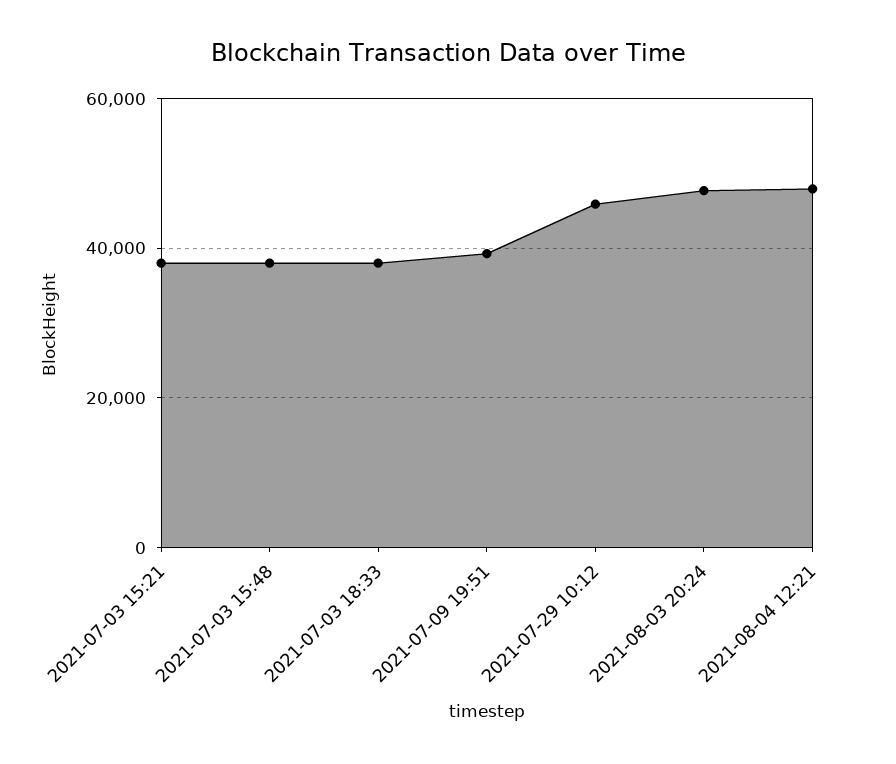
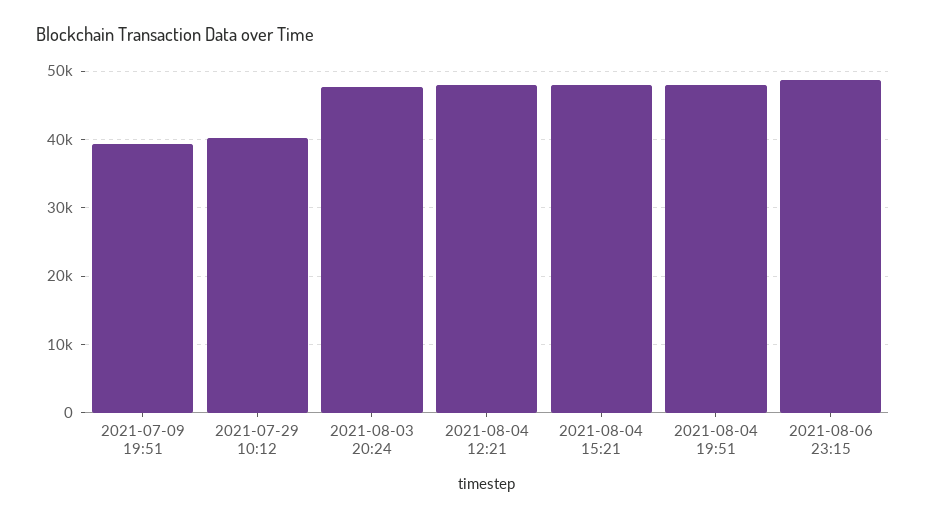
2021-07-03 15:21: 38000 -> none
2021-07-03 15:48: 38000 -> none
2021-07-03 18:33: 38000 -> none
2021-07-29 10:12: 46000 -> 40000
2021-08-04 15:21: none -> 48000
2021-08-04 19:51: none -> 48000
2021-08-06 23:15: none -> 49000

